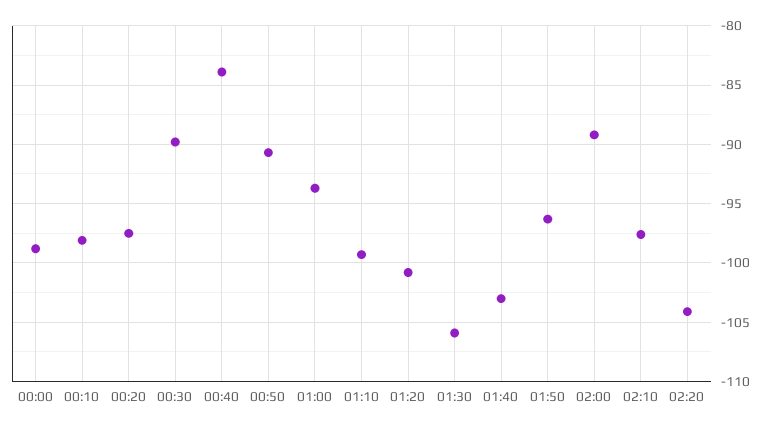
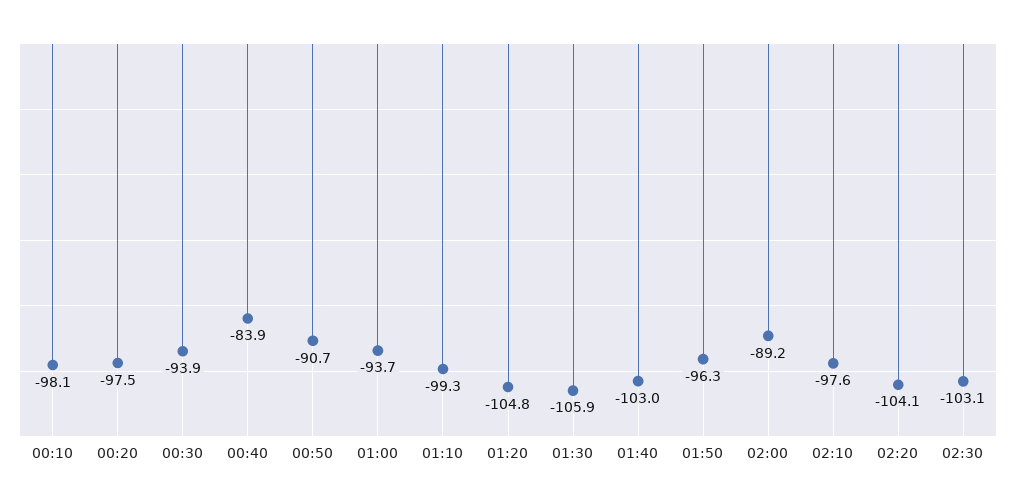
00:00: -99 -> none
00:30: -90 -> -93.9
01:20: -101 -> -104.8
02:30: none -> -103.1

